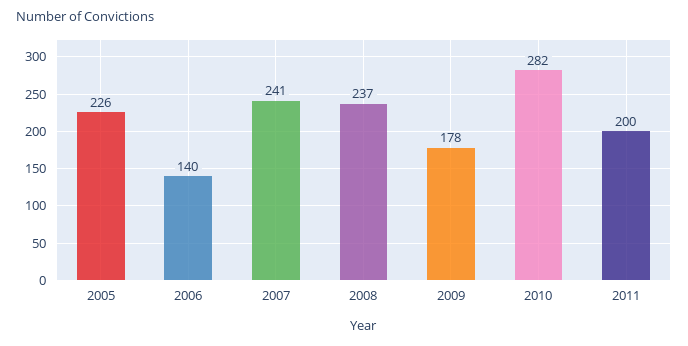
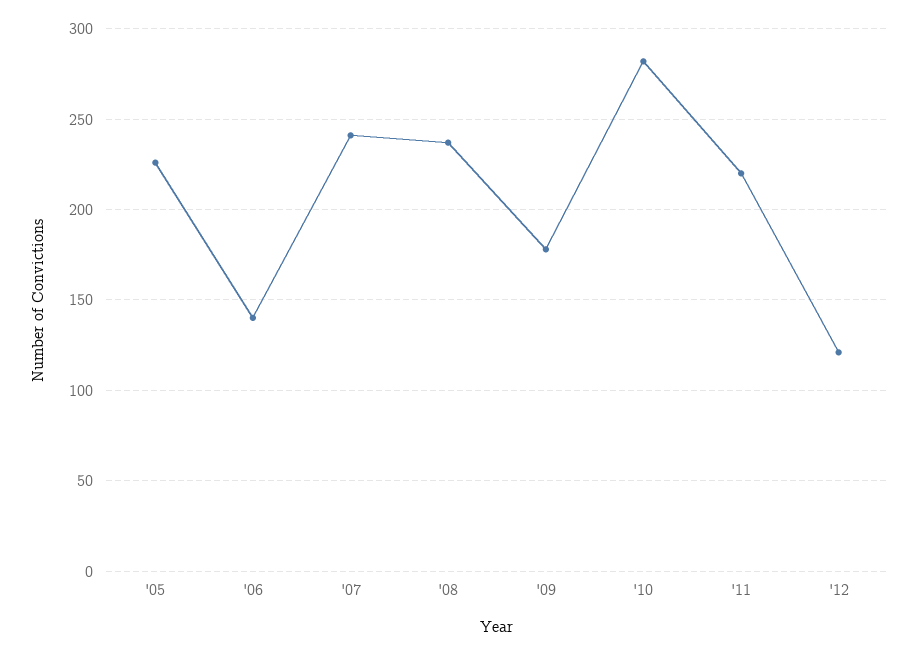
2011: 200 -> 220
'12: none -> 120

